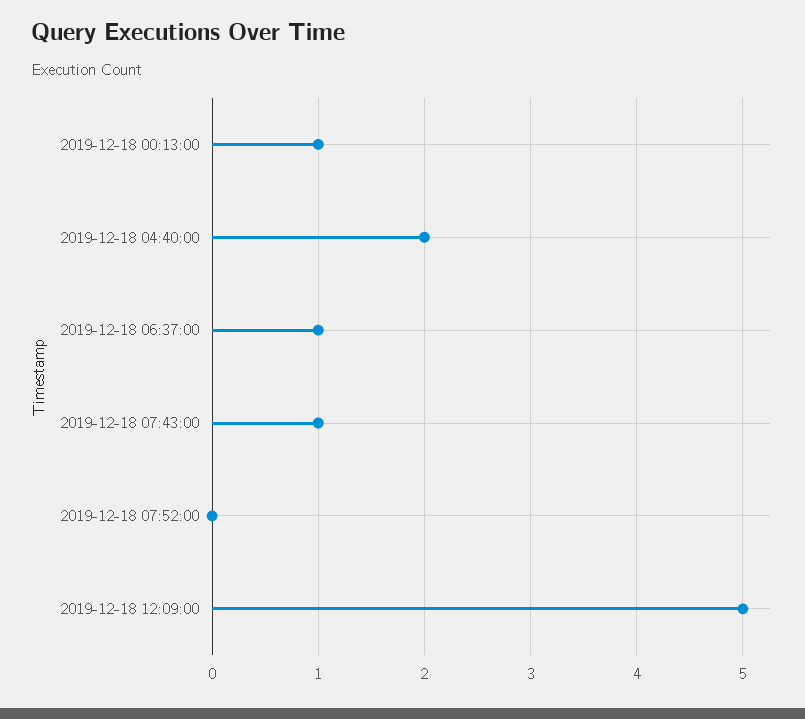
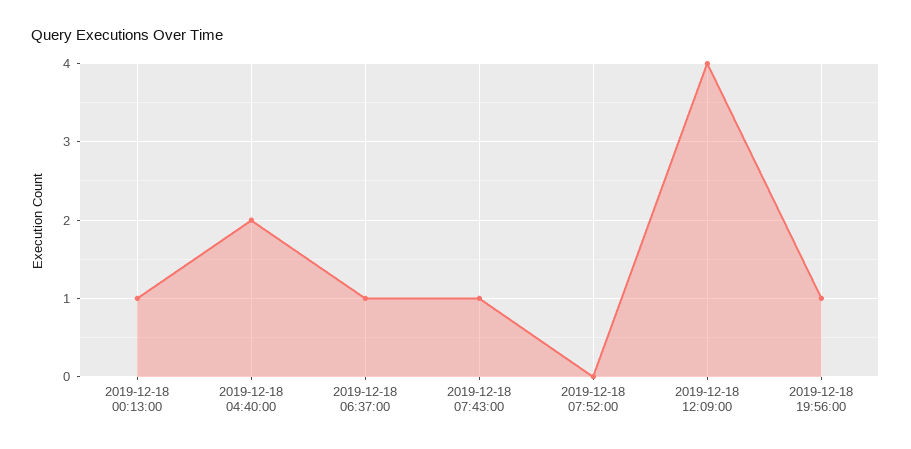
2019-12-18 12:09:00: 5 -> 4
2019-12-18 19:56:00: none -> 1

